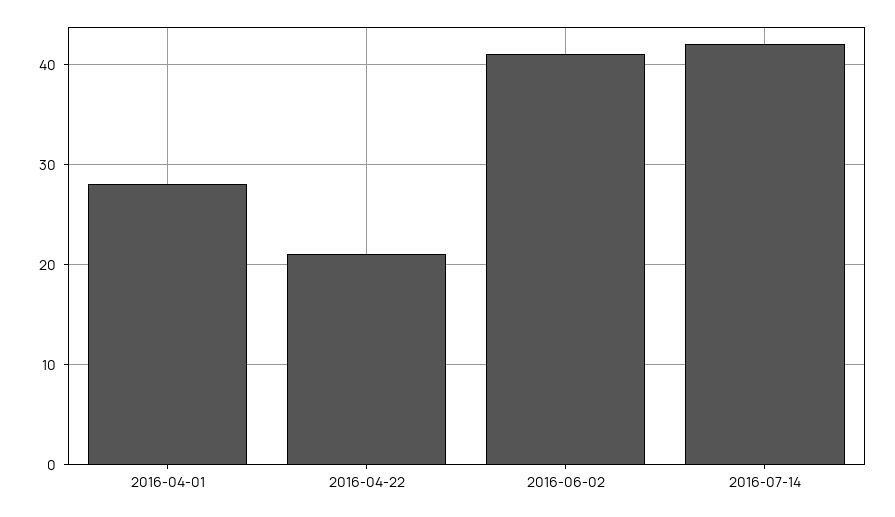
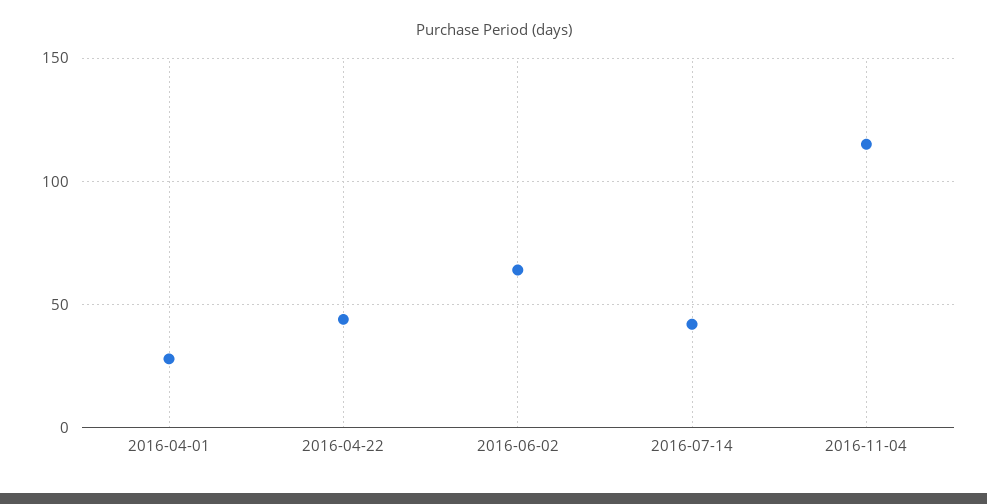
2016-04-22: 21 -> 45
2016-06-02: 41 -> 65
2016-11-04: none -> 115

